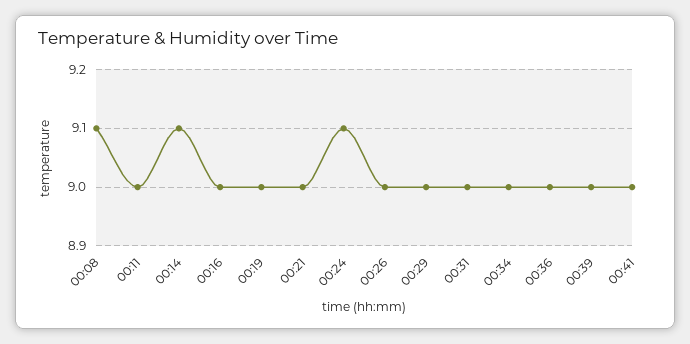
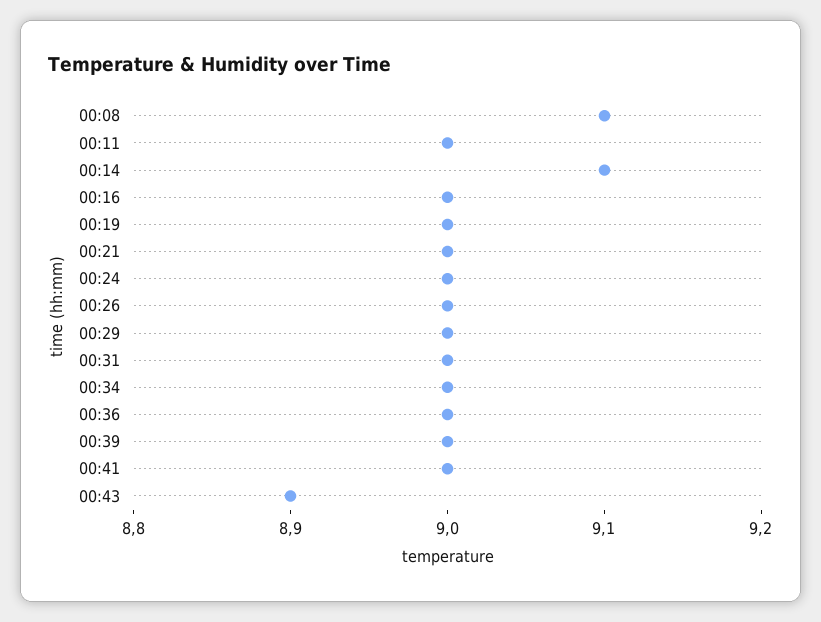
00:24: 9.1 -> 9
00:43: none -> 8.9

